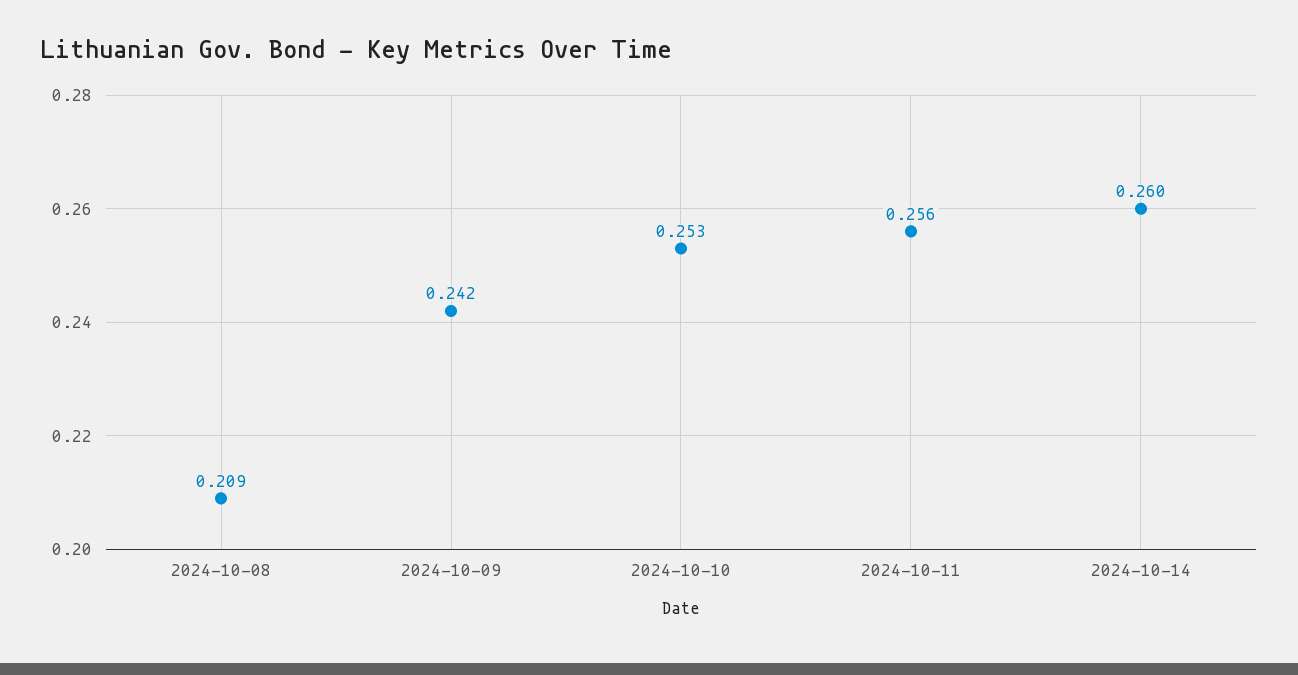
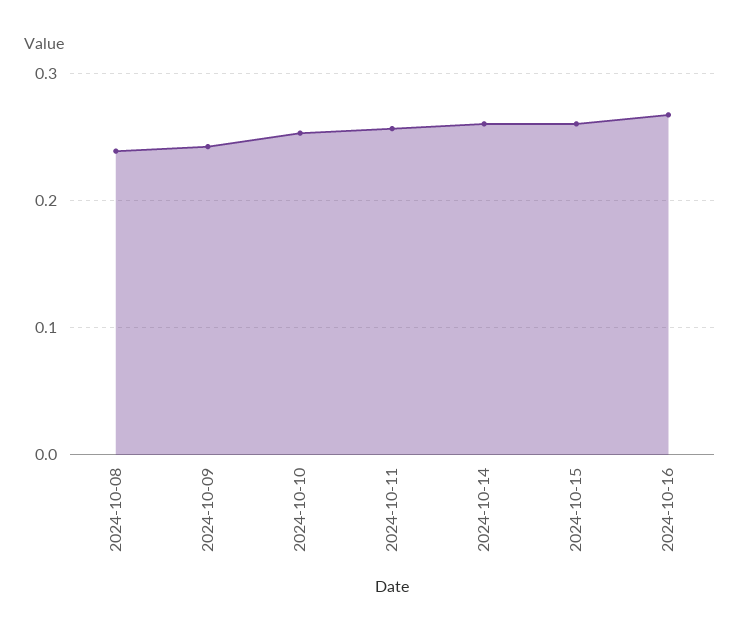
2024-10-08: 0.209 -> 0.24
2024-10-15: none -> 0.26
2024-10-16: none -> 0.27

